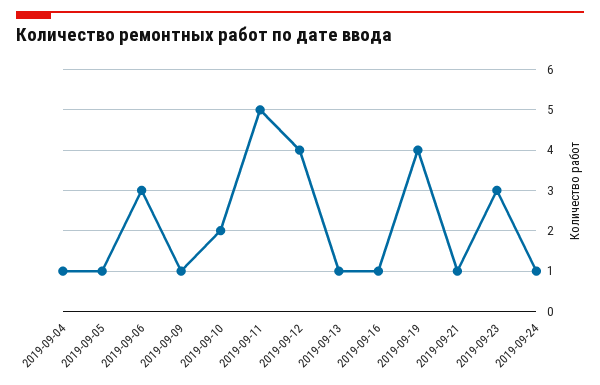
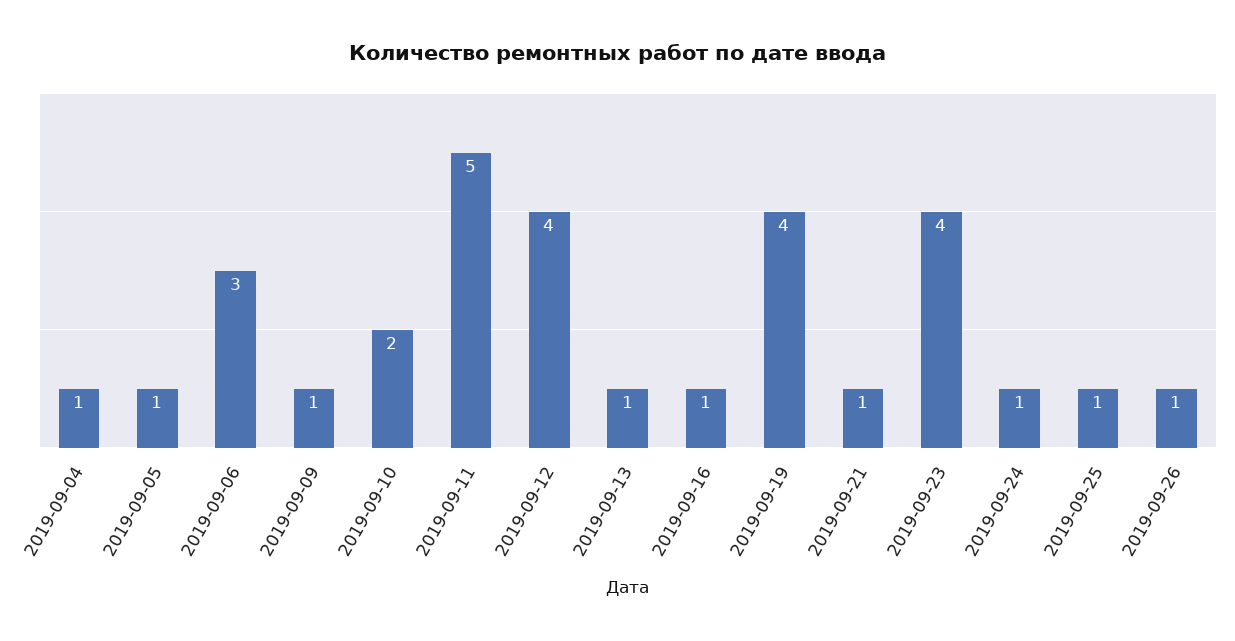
2019-09-23: 3 -> 4
2019-09-25: none -> 1
2019-09-26: none -> 1

